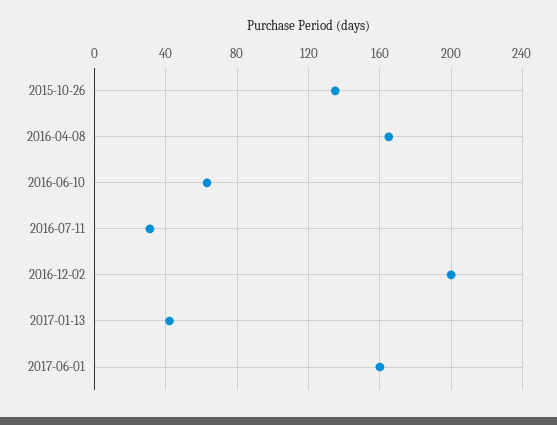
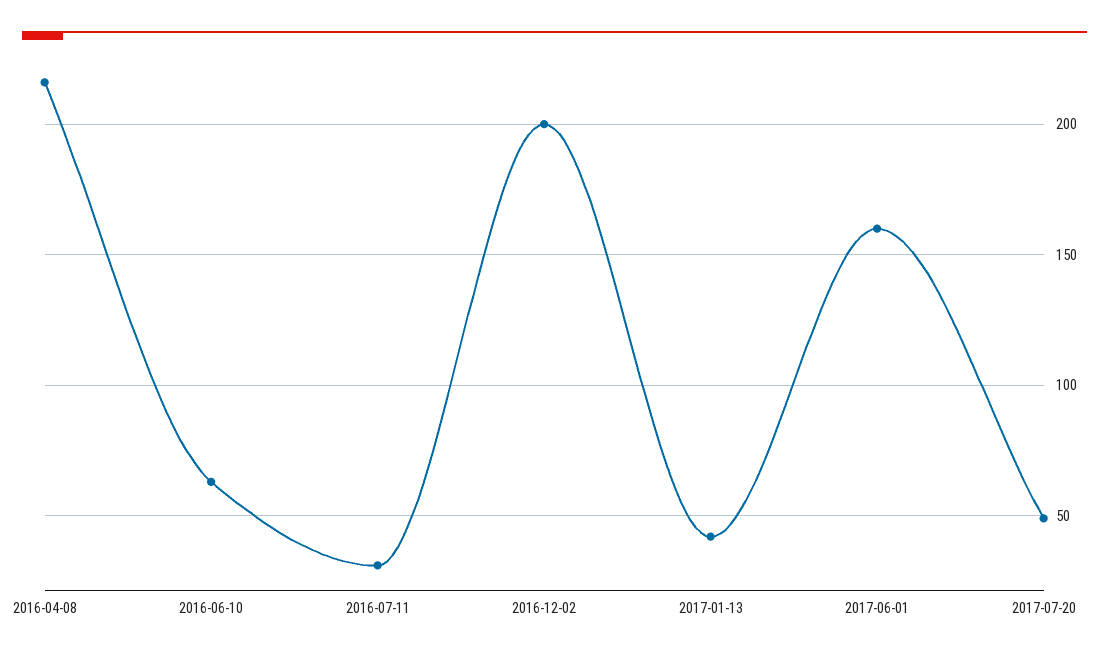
2015-10-26: 135 -> none
2016-04-08: 165 -> 215
2017-07-20: none -> 50

